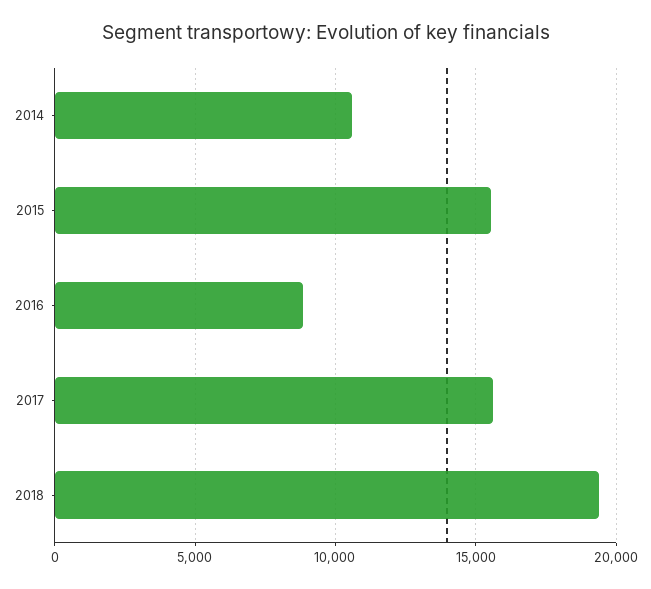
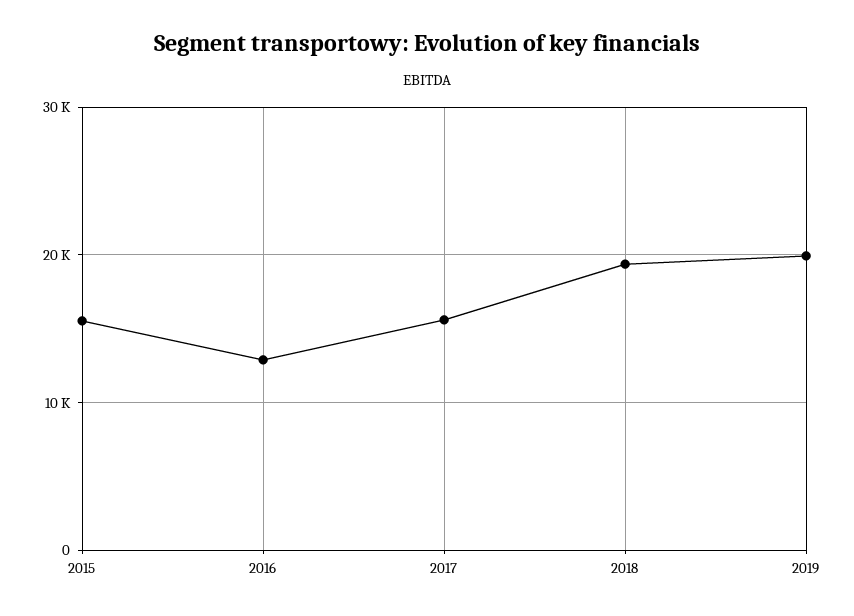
2014: 10500 -> none
2016: 9000 -> 13000
2019: none -> 20000

